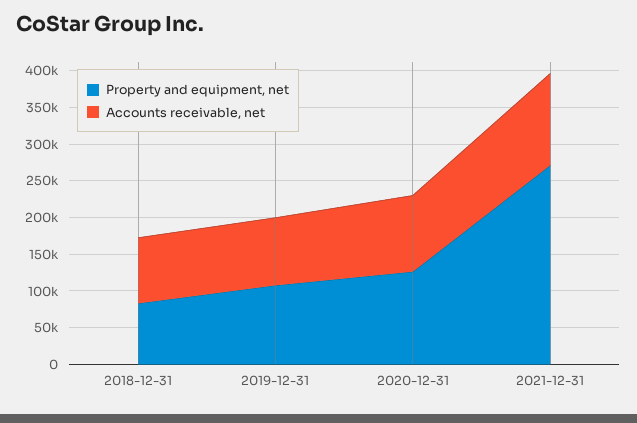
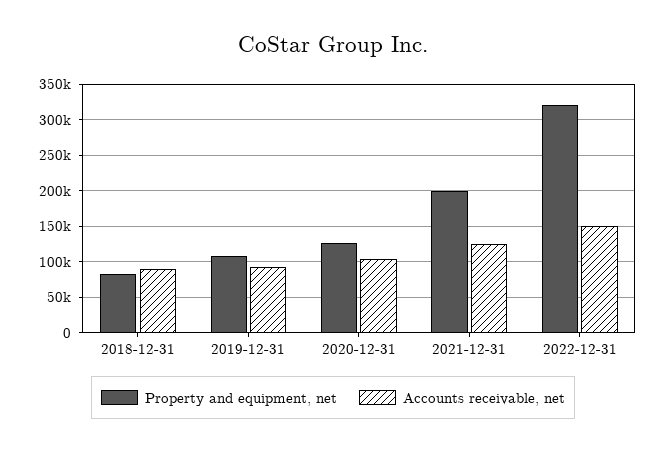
Property and equipment, net, 2021-12-31: 275000 -> 200000
Property and equipment, net, 2022-12-31: none -> 320000
Accounts receivable, net, 2022-12-31: none -> 150000

